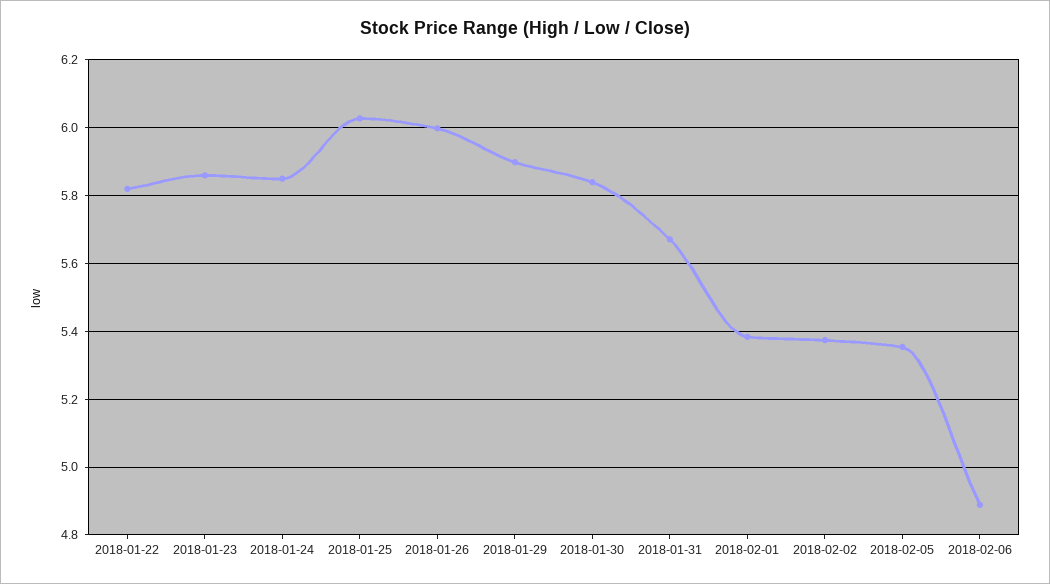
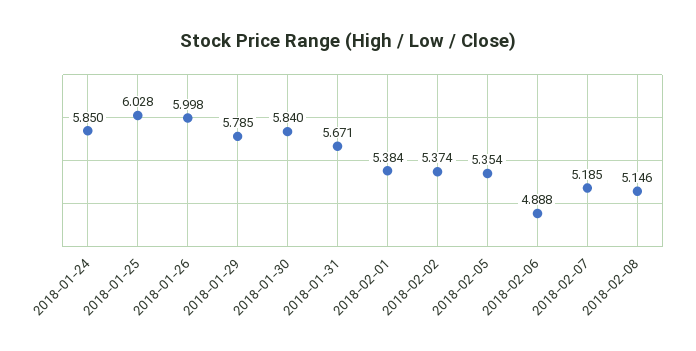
2018-01-22: 5.82 -> none
2018-01-23: 5.86 -> none
2018-01-29: 5.9 -> 5.785
2018-02-07: none -> 5.185
2018-02-08: none -> 5.146

